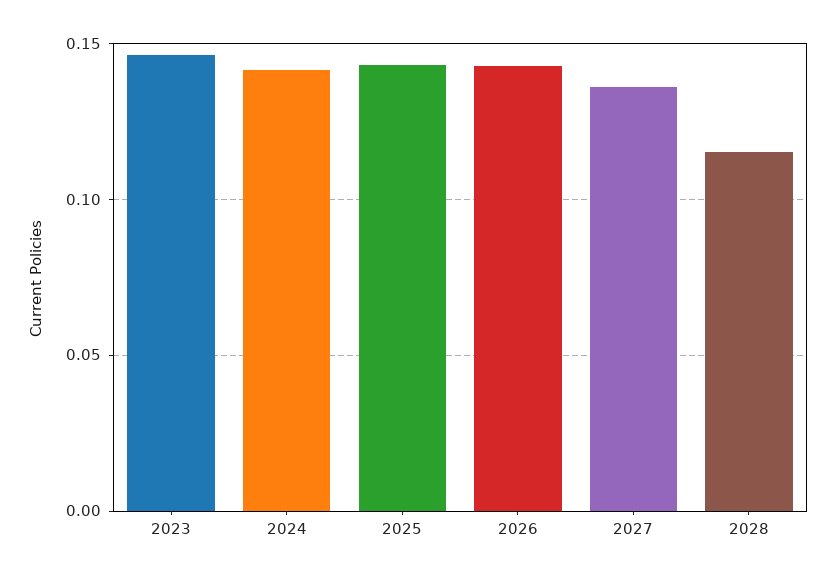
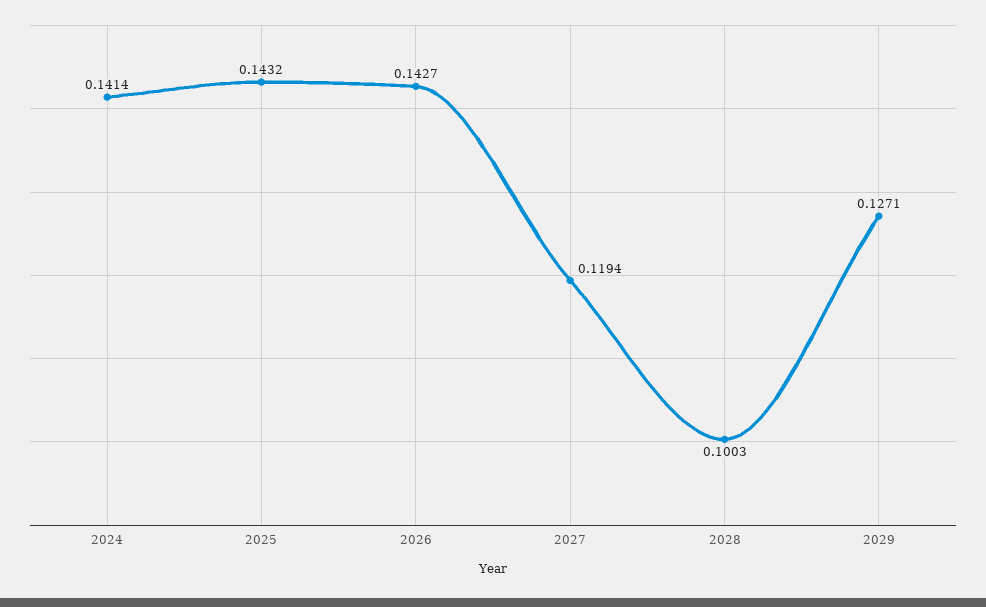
2023: 0.145 -> none
2027: 0.135 -> 0.1194
2028: 0.115 -> 0.1003
2029: none -> 0.1271

